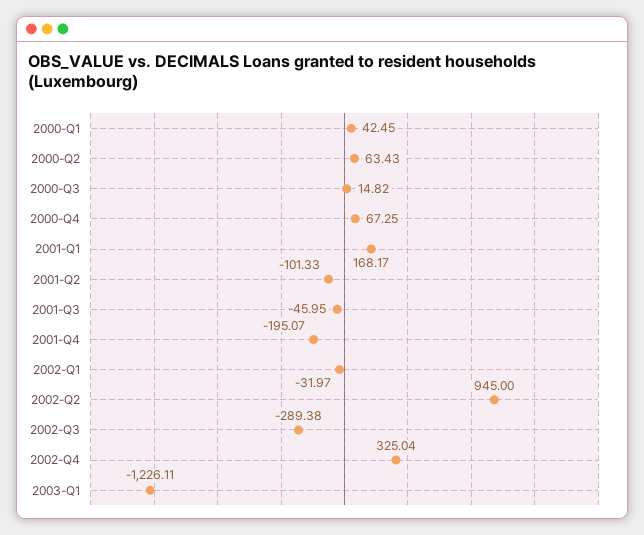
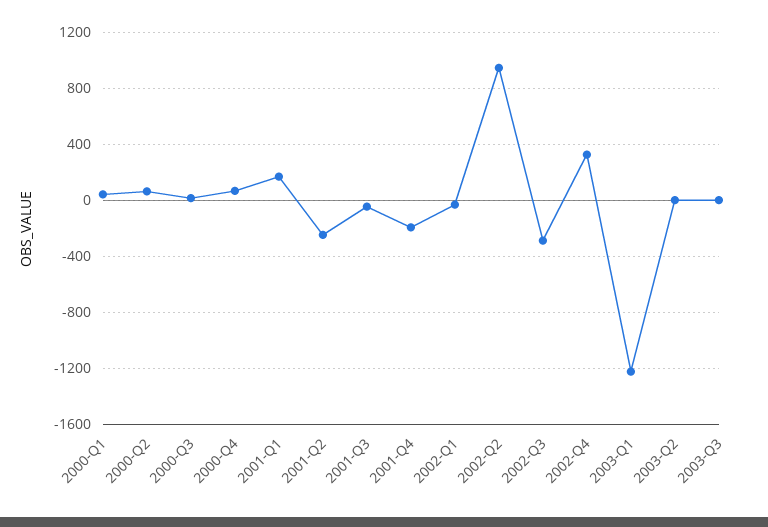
2001-Q2: -101.33 -> -250
2003-Q2: none -> 0
2003-Q3: none -> 0

